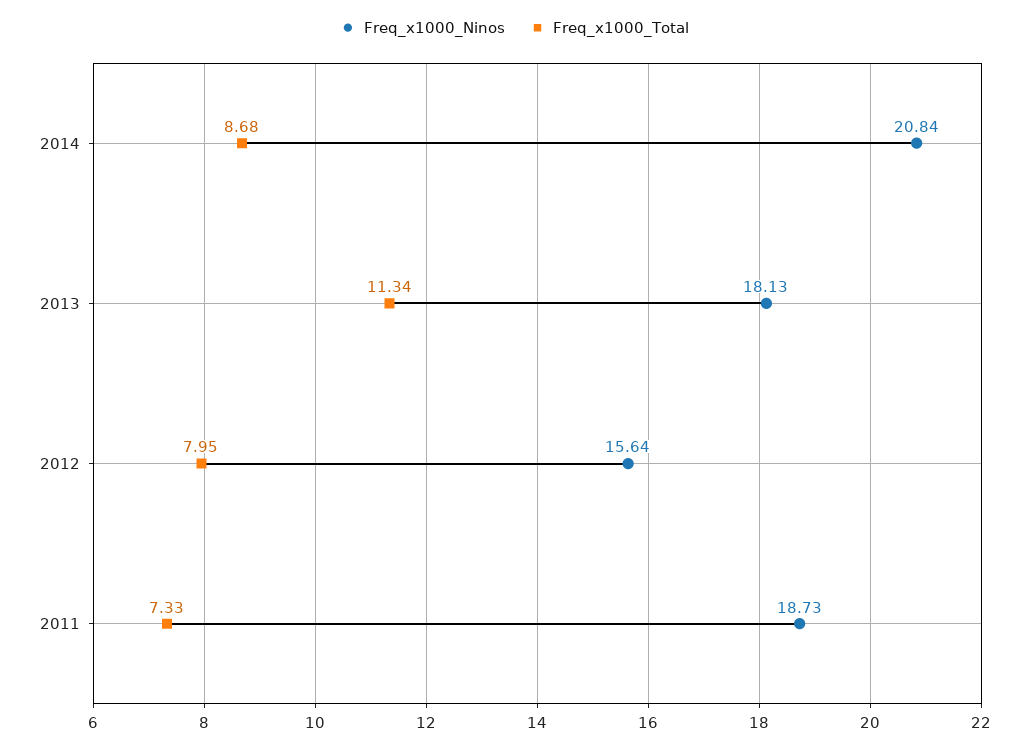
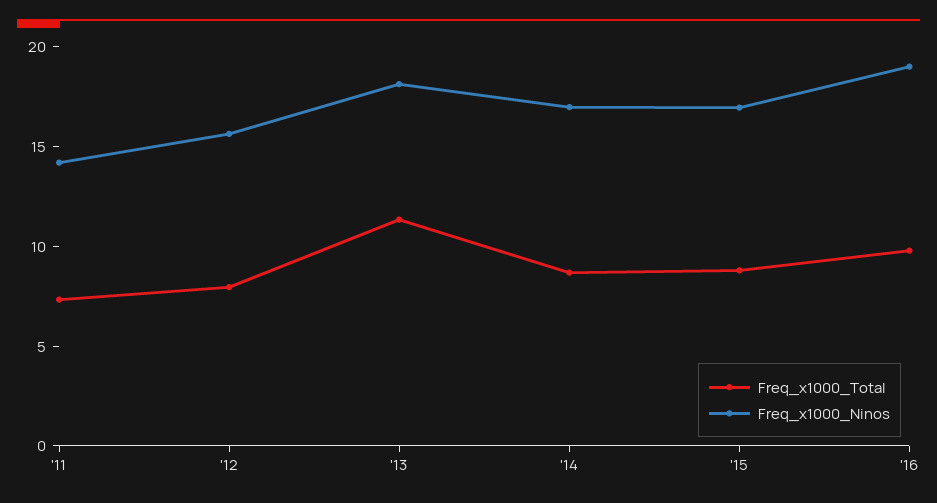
Freq_x1000_Ninos, 2014: 20.84 -> 17
Freq_x1000_Ninos, 2011: 18.73 -> 14
Freq_x1000_Total, '15: none -> 9
Freq_x1000_Ninos, '15: none -> 17
Freq_x1000_Total, '16: none -> 10
Freq_x1000_Ninos, '16: none -> 19

